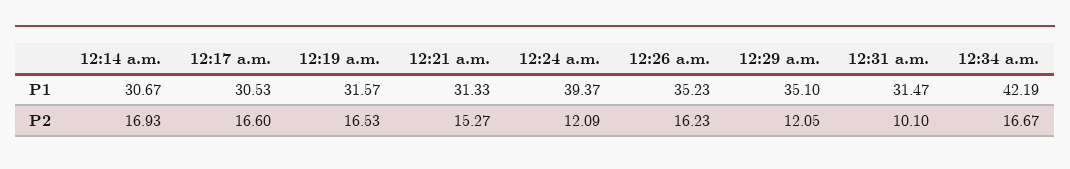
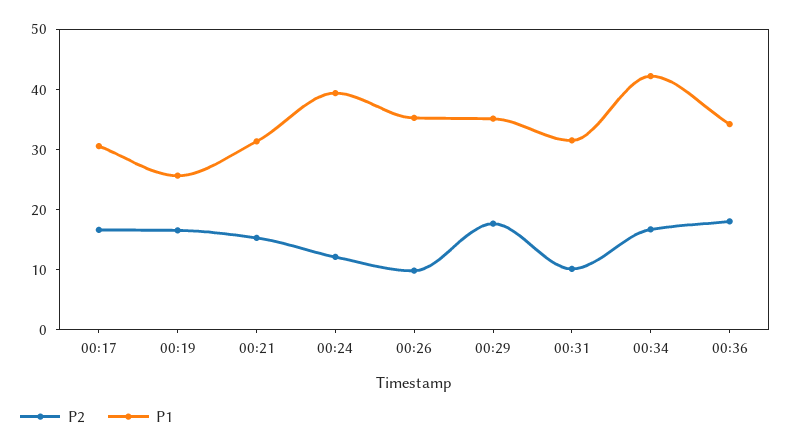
P1, 12:14 a.m.: 30.67 -> none
P1, 12:19 a.m.: 31.57 -> 26
P2, 12:14 a.m.: 16.93 -> none
P2, 12:26 a.m.: 16.23 -> 10
P2, 12:29 a.m.: 12.05 -> 18
P2, 00:36: none -> 18
P1, 00:36: none -> 34

